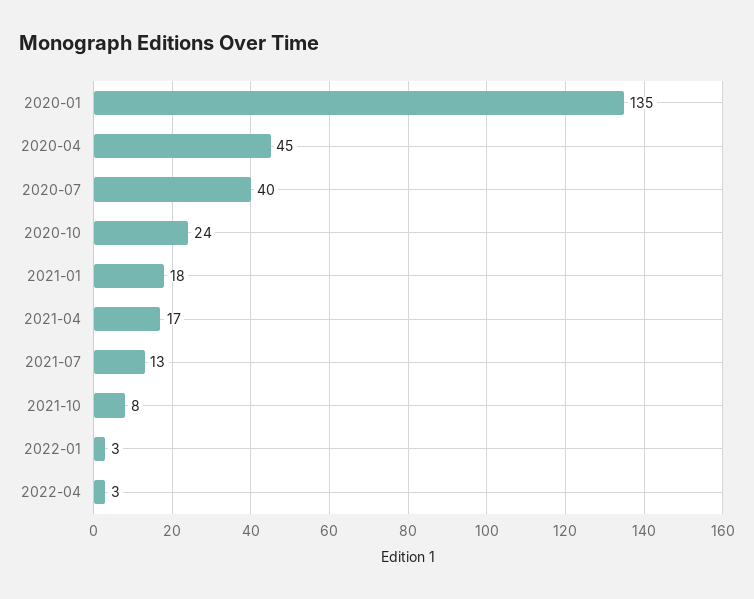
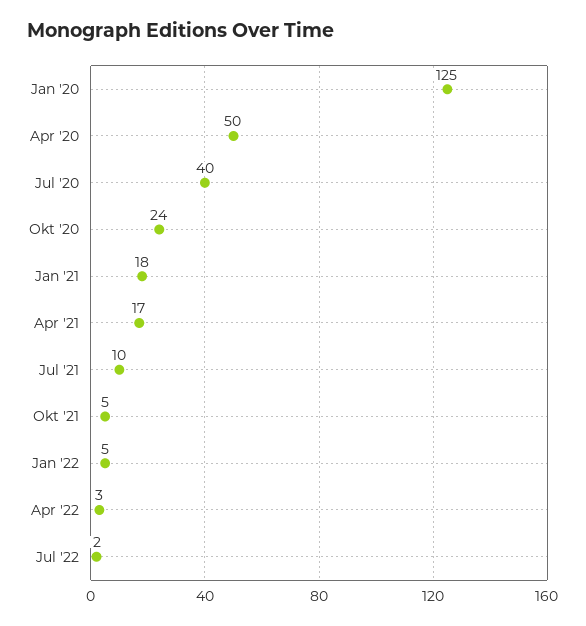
2020-01: 135 -> 125
2020-04: 45 -> 50
2021-07: 13 -> 10
2021-10: 8 -> 5
2022-01: 3 -> 5
Jul '22: none -> 2

